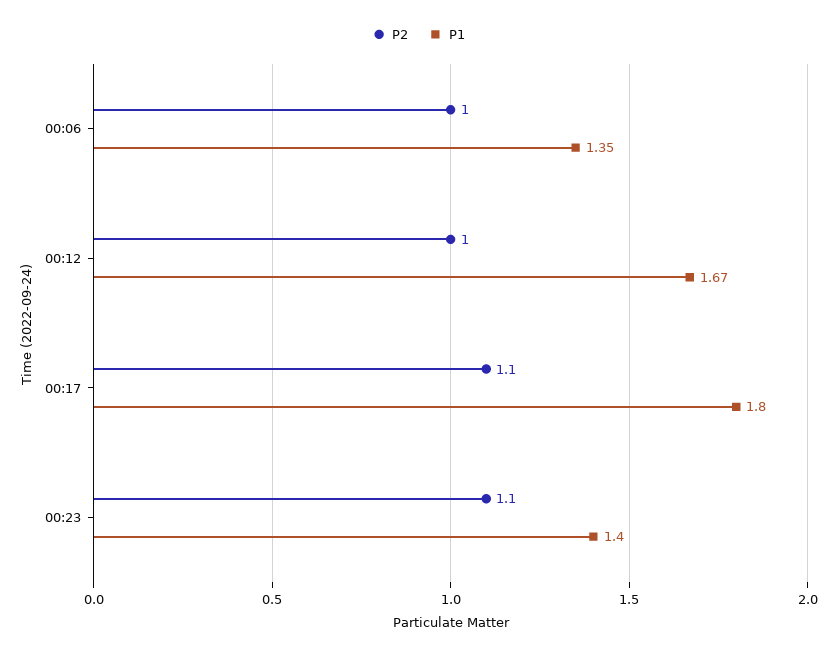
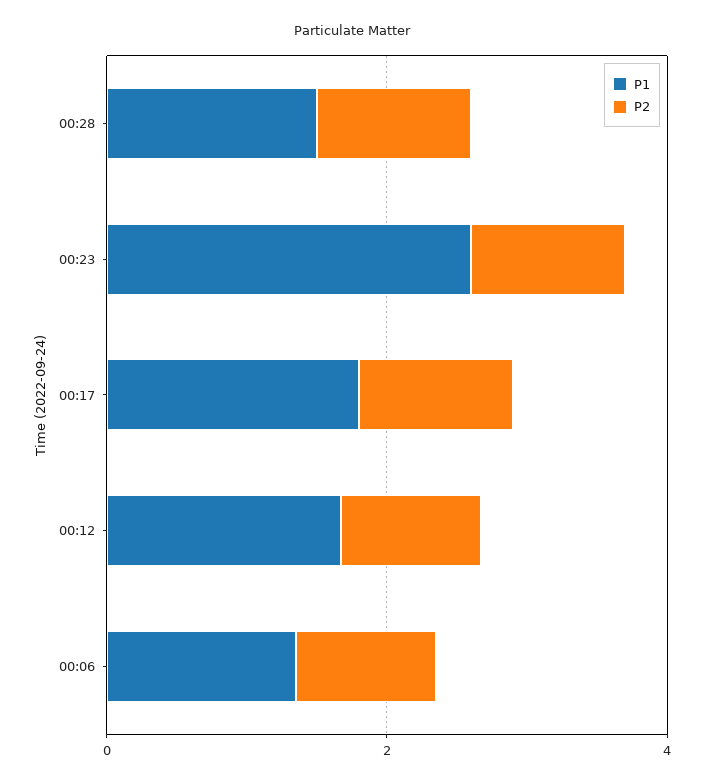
P1, 00:23: 1.4 -> 2.5
P1, 00:28: none -> 1.5
P2, 00:28: none -> 1

